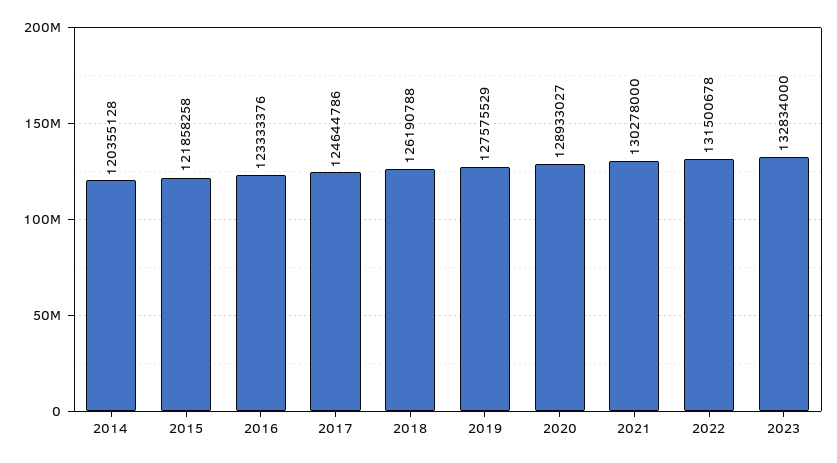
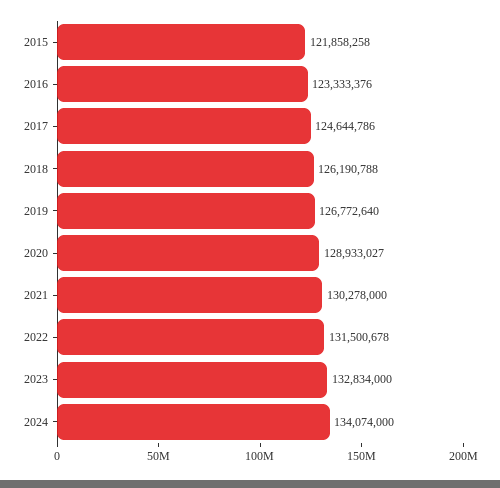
2014: 120355128 -> none
2019: 127575529 -> 126772640
2024: none -> 134074000

